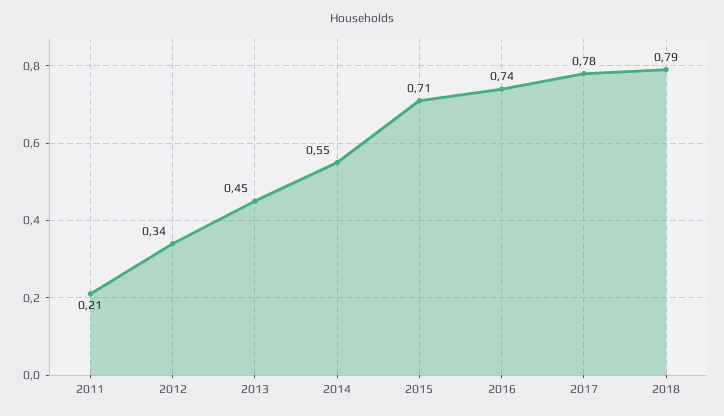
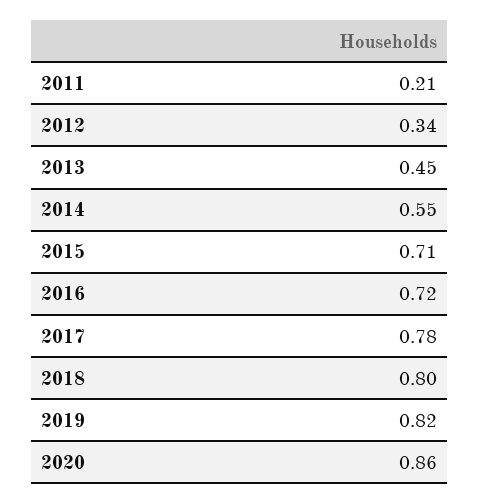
2016: 0.74 -> 0.72
2018: 0.79 -> 0.8
2019: none -> 0.82
2020: none -> 0.86

